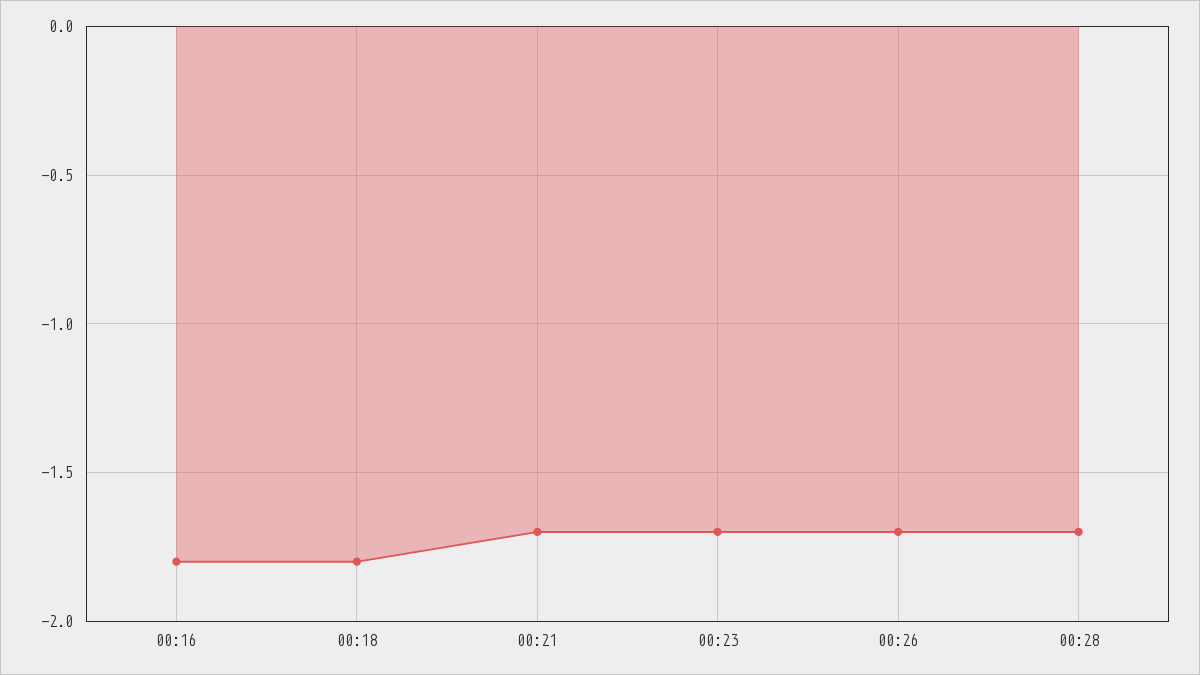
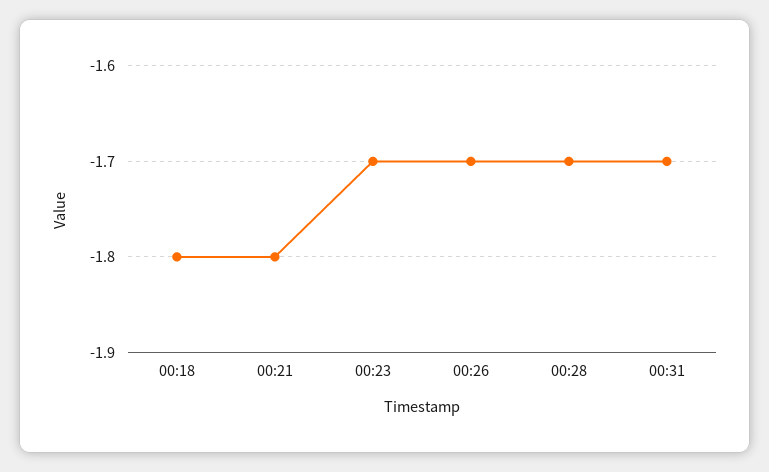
00:16: -1.8 -> none
00:21: -1.7 -> -1.8
00:31: none -> -1.7

